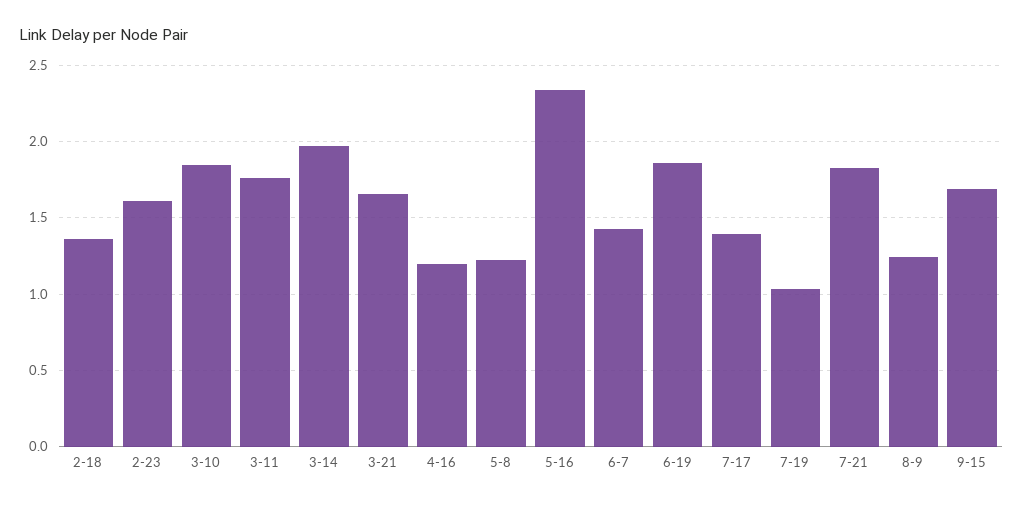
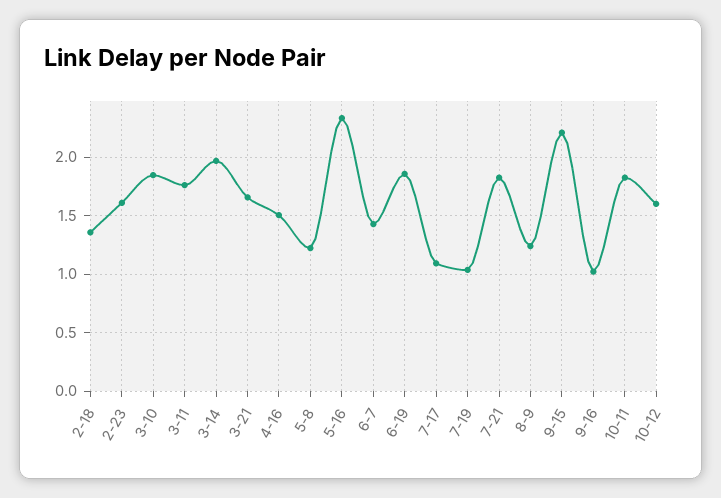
4-16: 1.2 -> 1.5
7-17: 1.4 -> 1.1
9-15: 1.7 -> 2.2
9-16: none -> 1
10-11: none -> 1.8
10-12: none -> 1.6

